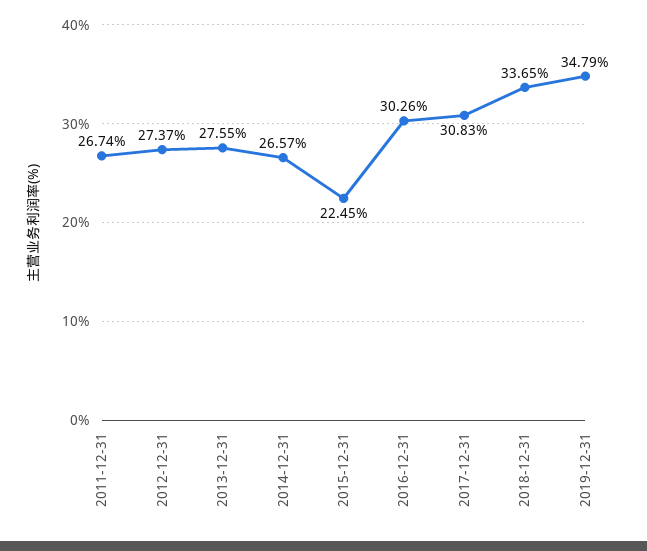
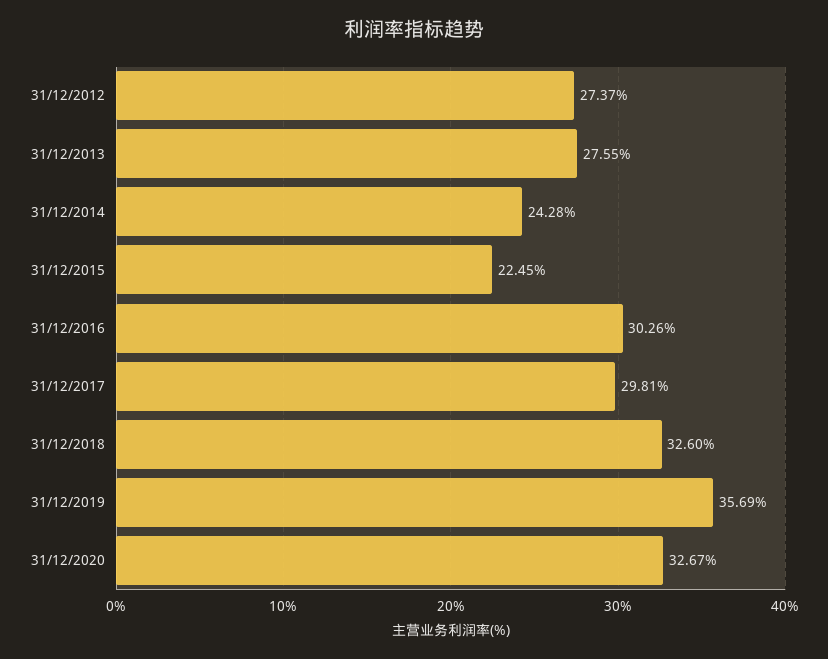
2011-12-31: 26.74 -> none
2014-12-31: 26.57 -> 24.28
2017-12-31: 30.83 -> 29.81
2018-12-31: 33.65 -> 32.6
2019-12-31: 34.79 -> 35.69
31/12/2020: none -> 32.67

